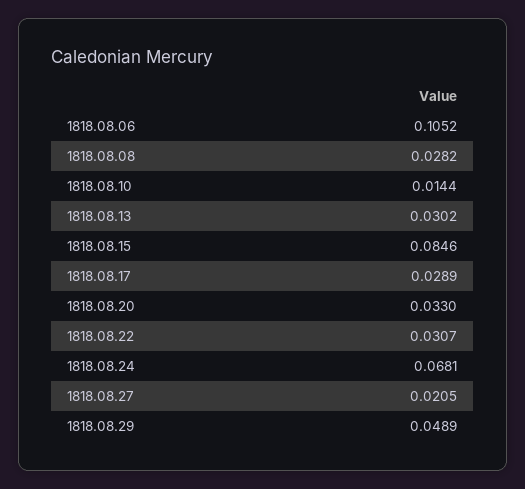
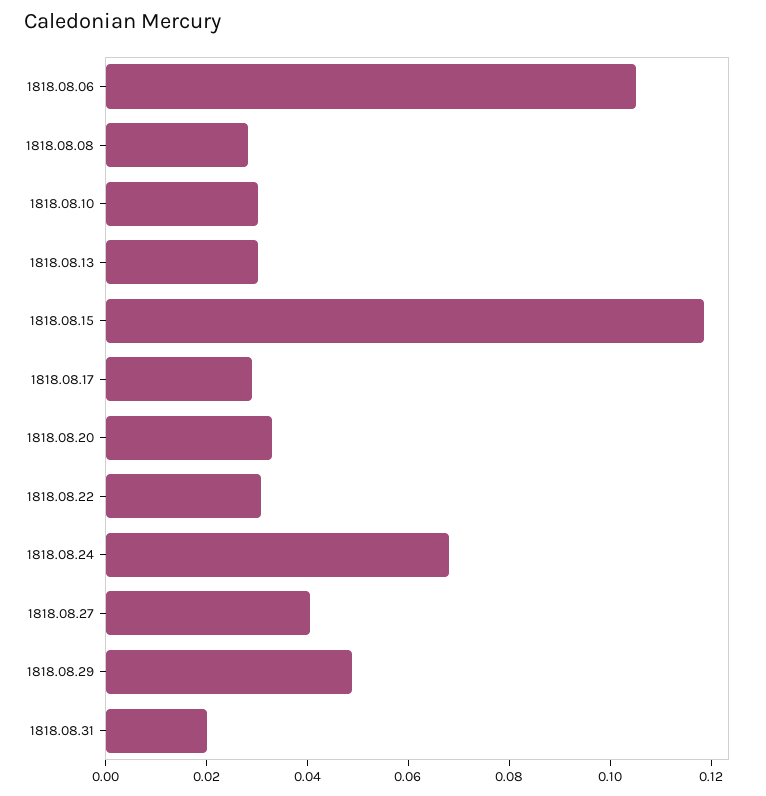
1818.08.10: 0.0144 -> 0.03
1818.08.15: 0.0846 -> 0.12
1818.08.27: 0.0205 -> 0.04
1818.08.31: none -> 0.02

